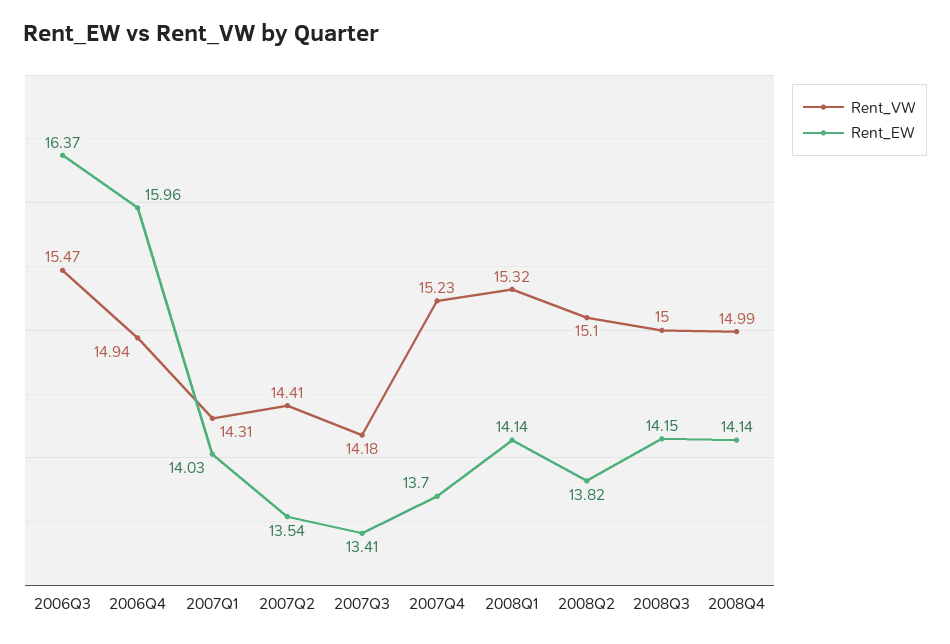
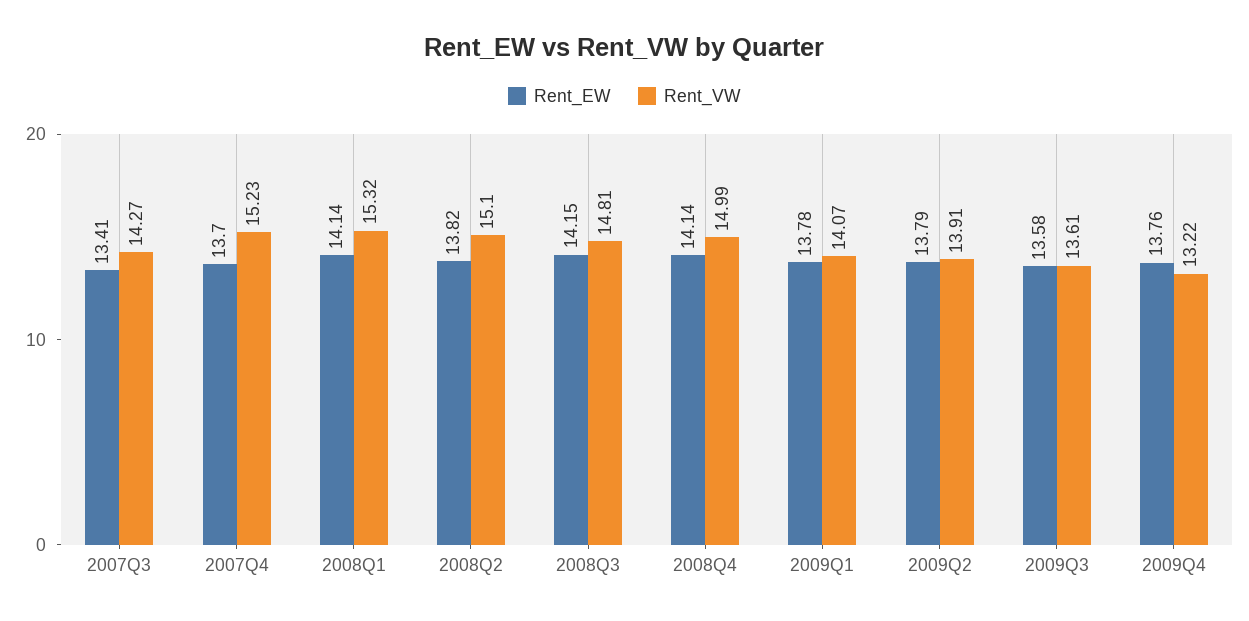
Rent_VW, 2006Q3: 15.47 -> none
Rent_EW, 2006Q3: 16.37 -> none
Rent_VW, 2006Q4: 14.94 -> none
Rent_EW, 2006Q4: 15.96 -> none
Rent_VW, 2007Q1: 14.31 -> none
Rent_EW, 2007Q1: 14.03 -> none
Rent_VW, 2007Q2: 14.41 -> none
Rent_EW, 2007Q2: 13.54 -> none
Rent_VW, 2007Q3: 14.18 -> 14.27
Rent_VW, 2008Q3: 15 -> 14.81
Rent_EW, 2009Q1: none -> 13.78
Rent_VW, 2009Q1: none -> 14.07
Rent_EW, 2009Q2: none -> 13.79
Rent_VW, 2009Q2: none -> 13.91
Rent_EW, 2009Q3: none -> 13.58
Rent_VW, 2009Q3: none -> 13.61
Rent_EW, 2009Q4: none -> 13.76
Rent_VW, 2009Q4: none -> 13.22

